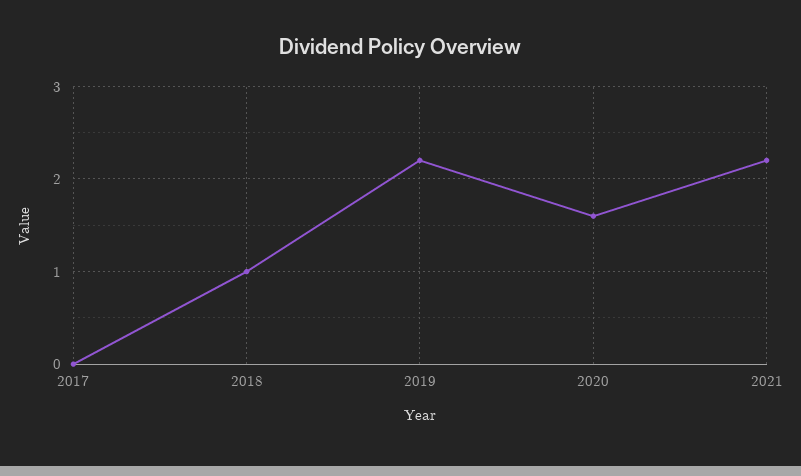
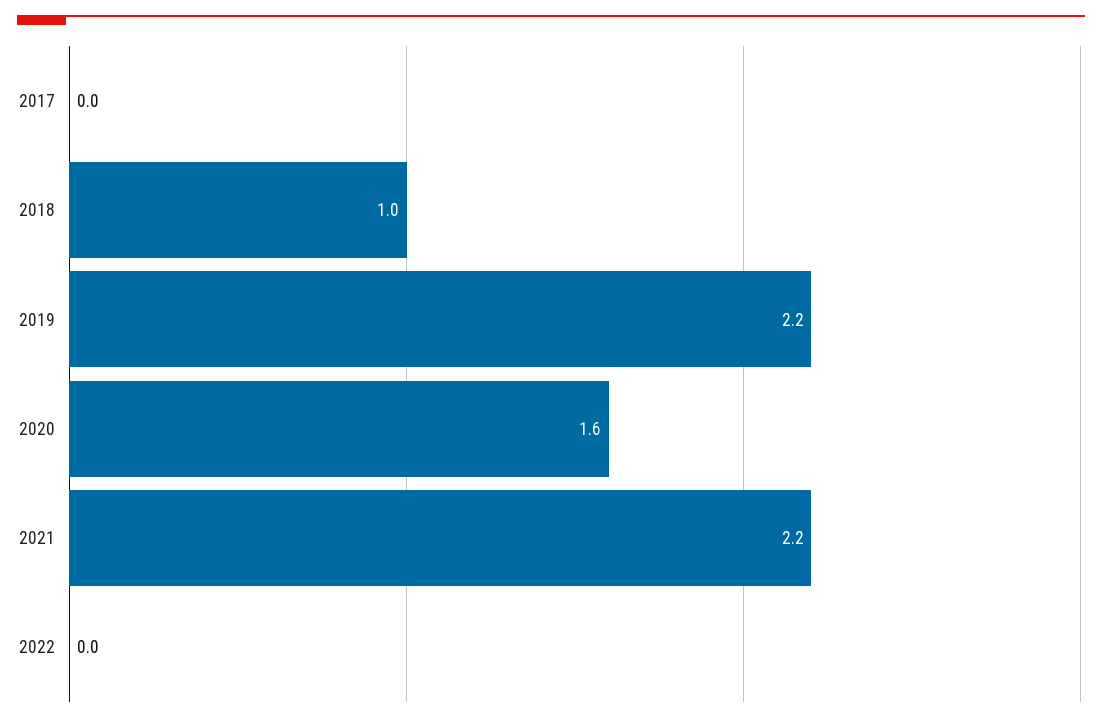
2022: none -> 0

